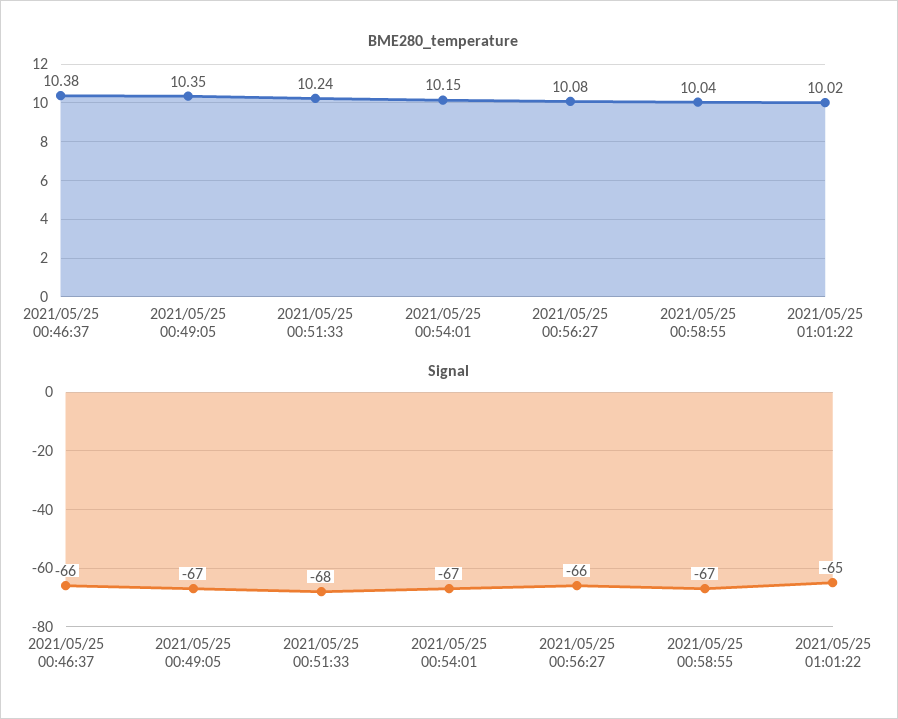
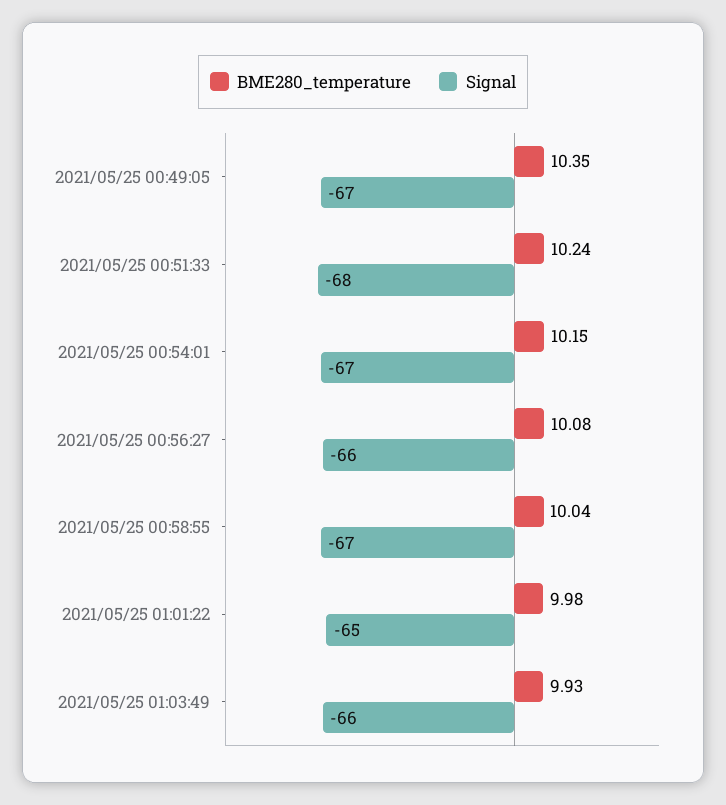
BME280_temperature, 2021/05/25 00:46:37: 10.38 -> none
BME280_temperature, 2021/05/25 01:01:22: 10.02 -> 9.98
Signal, 2021/05/25 00:46:37: -66 -> none
BME280_temperature, 2021/05/25 01:03:49: none -> 9.93
Signal, 2021/05/25 01:03:49: none -> -66

